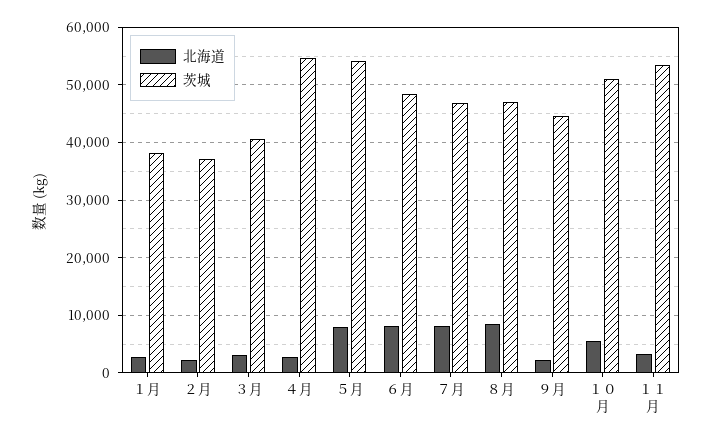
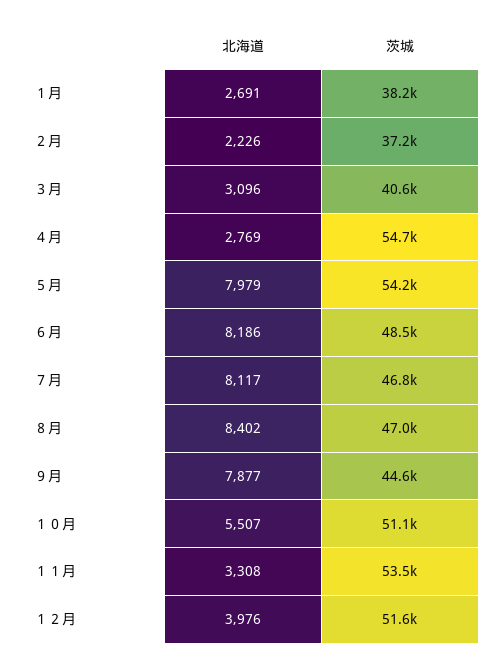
北海道, ９月: 2000 -> 7877
北海道, １２月: none -> 3976
茨城, １２月: none -> 51600

